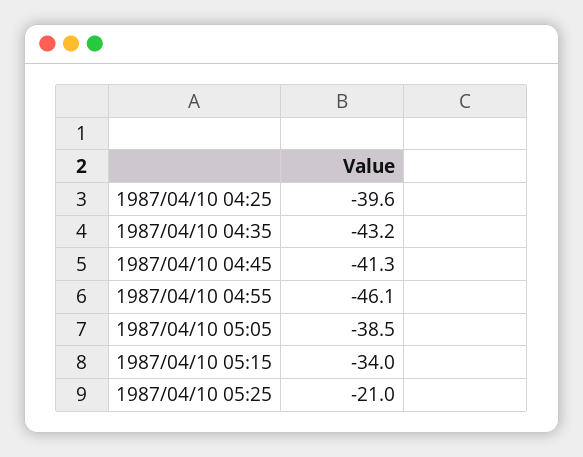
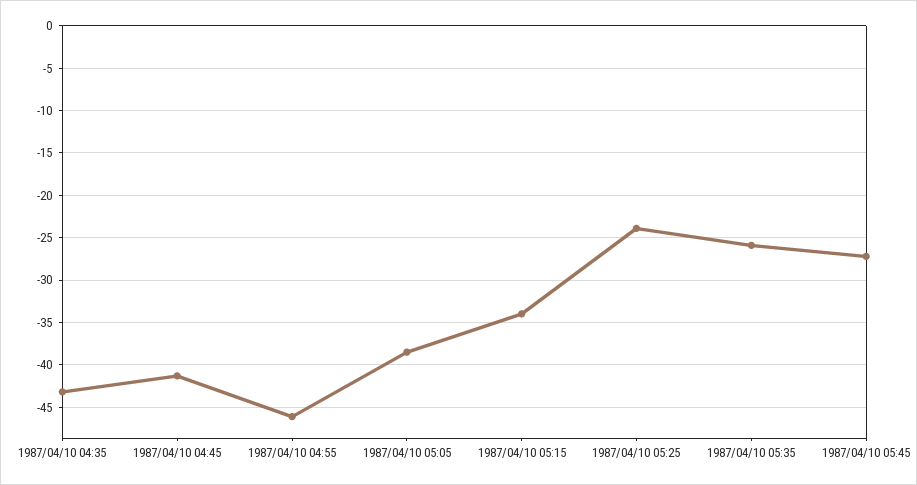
1987/04/10 04:25: -39.6 -> none
1987/04/10 05:25: -21 -> -24
1987/04/10 05:35: none -> -26
1987/04/10 05:45: none -> -27

